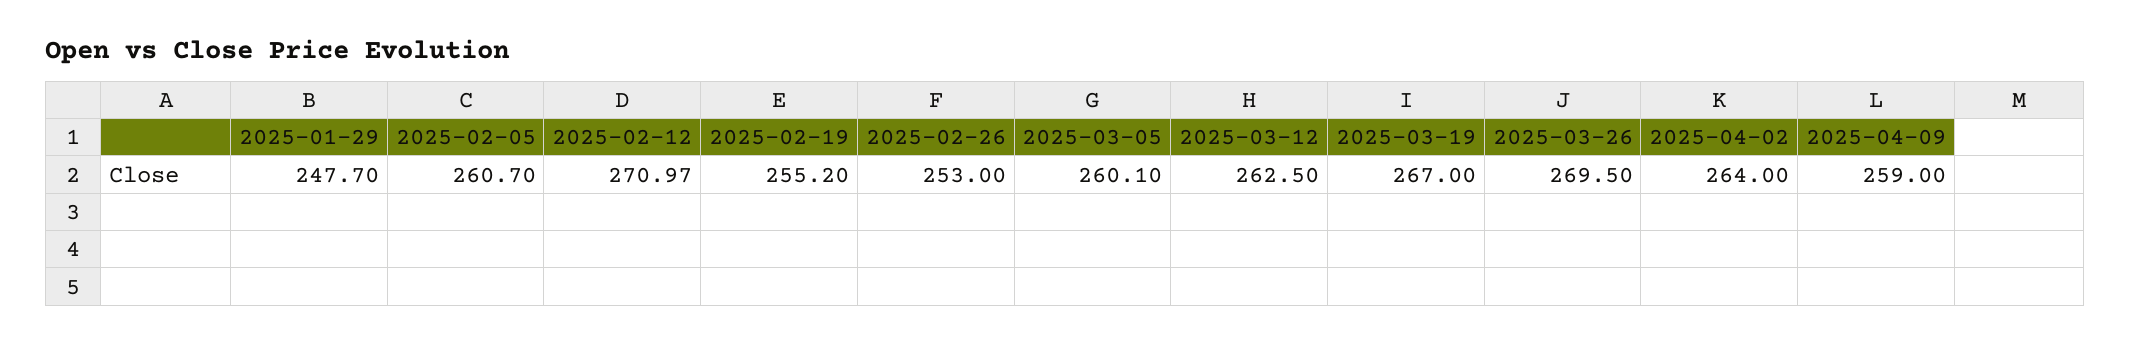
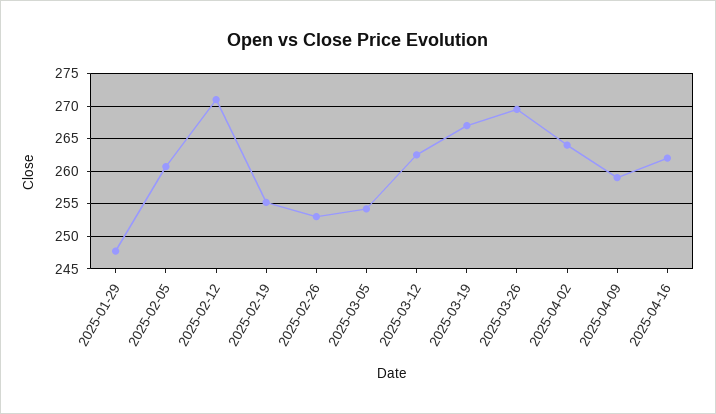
2025-03-05: 260.1 -> 254
2025-04-16: none -> 262

